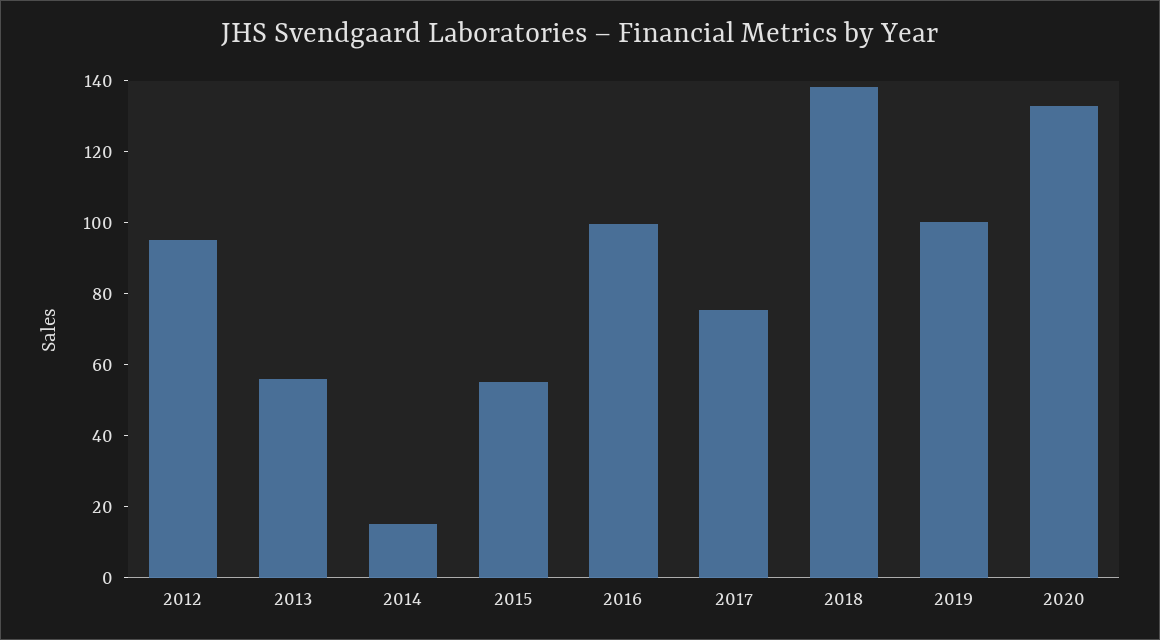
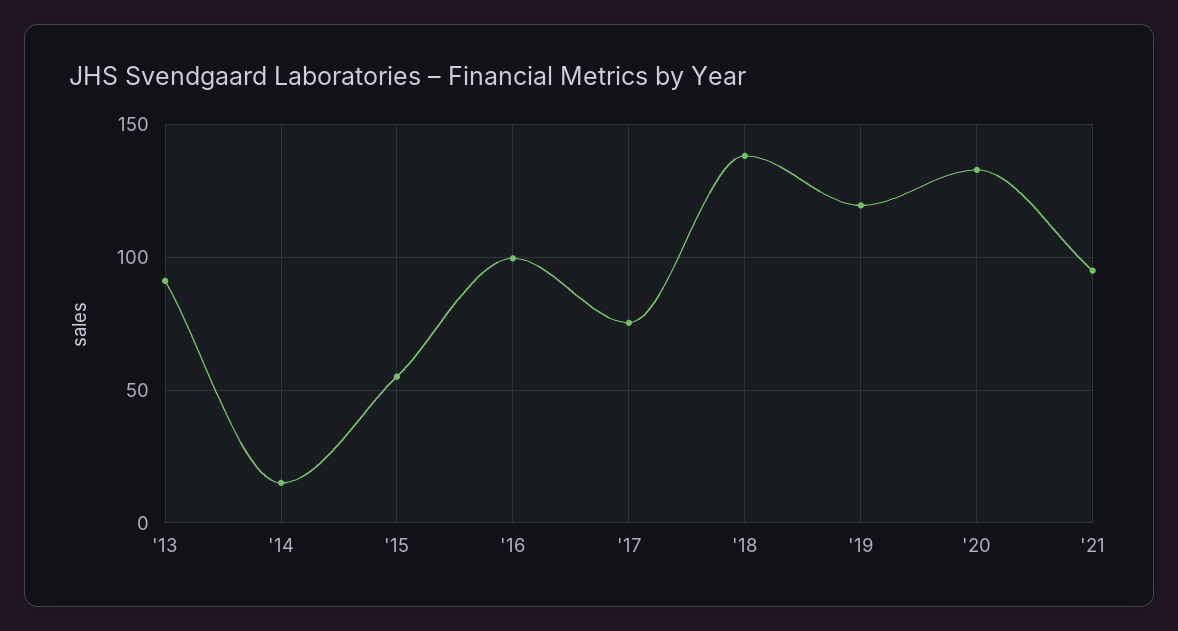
2012: 95 -> none
2013: 55 -> 90
2019: 100 -> 120
'21: none -> 95

